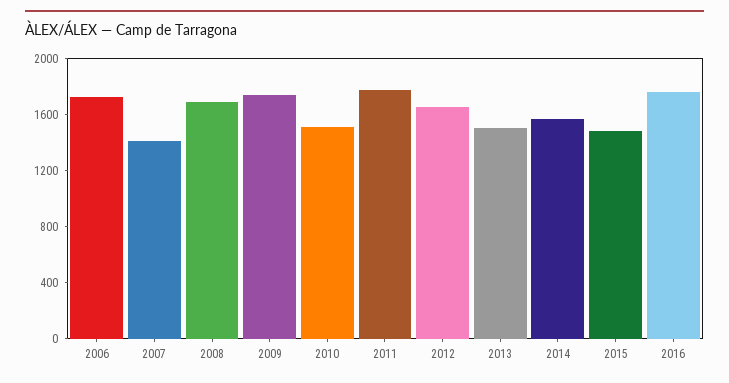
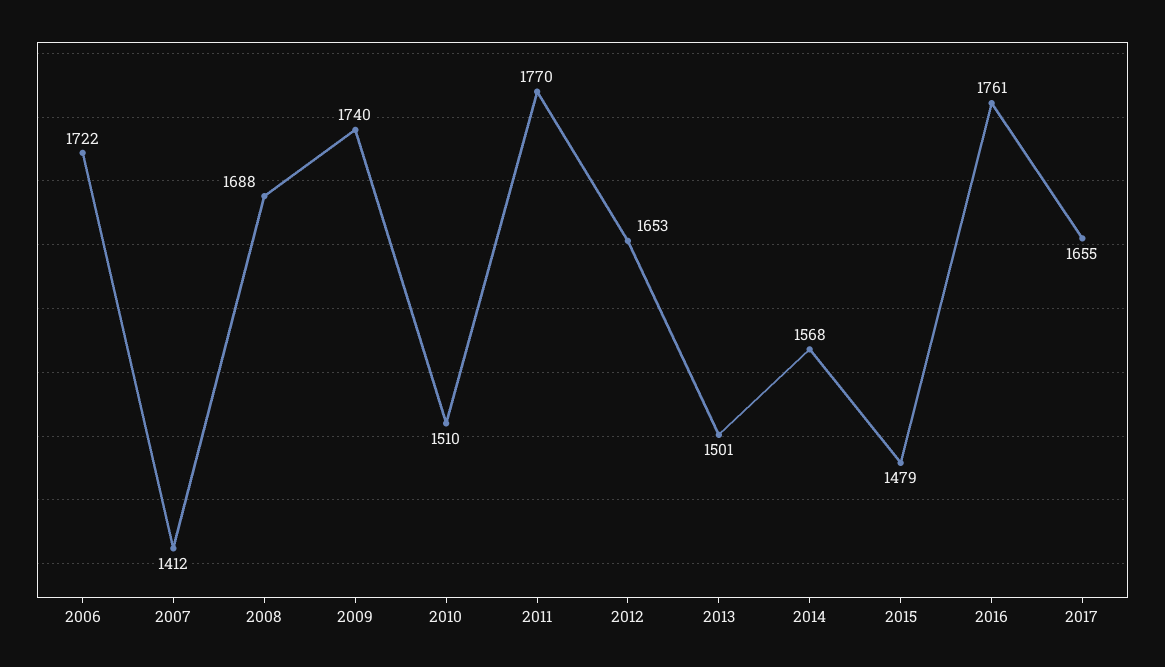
2017: none -> 1655

